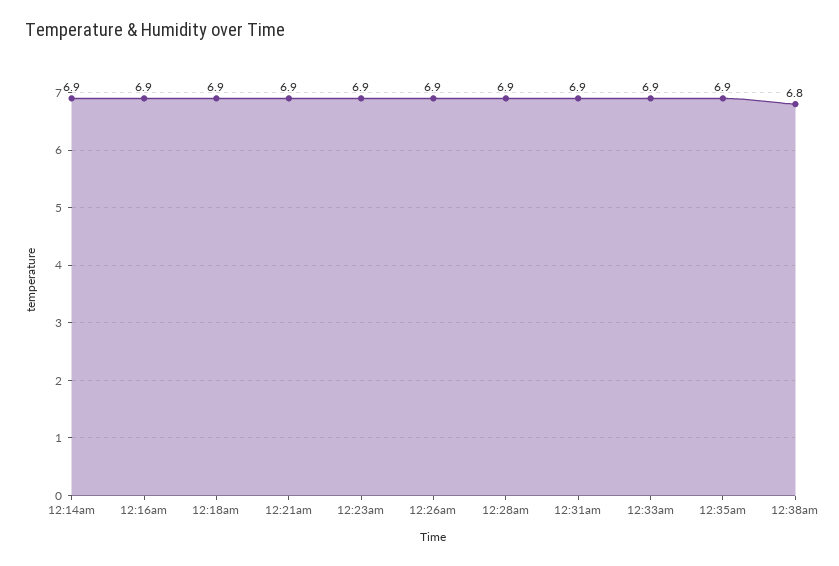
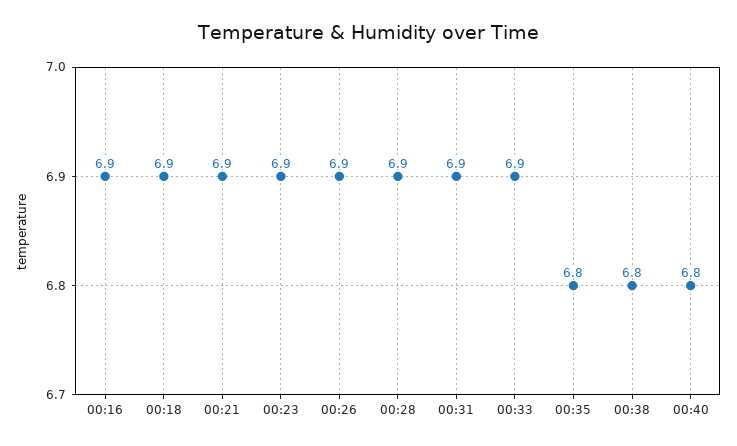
12:14am: 6.9 -> none
12:35am: 6.9 -> 6.8
00:40: none -> 6.8

